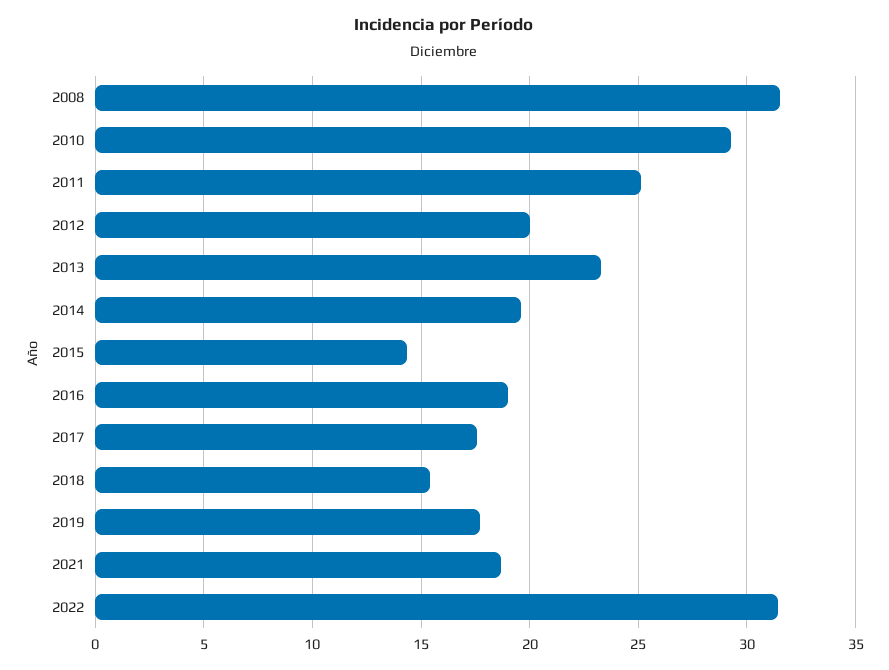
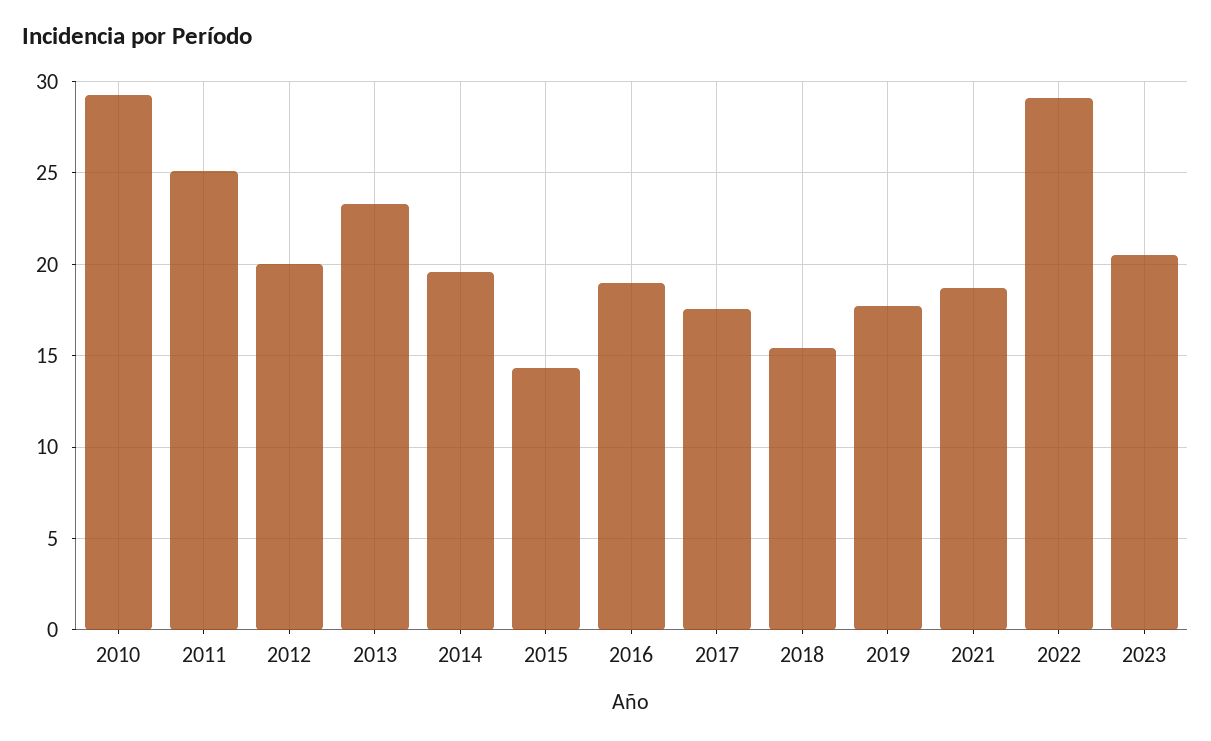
2008: 31.5 -> none
2022: 31.5 -> 29
2023: none -> 20.5

